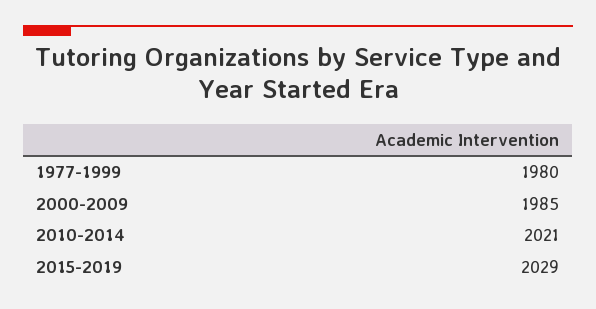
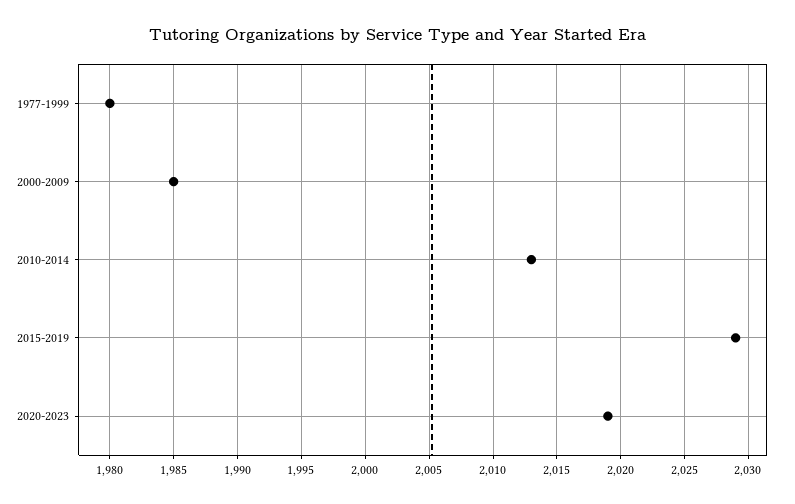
2010-2014: 2021 -> 2013
2020-2023: none -> 2019

